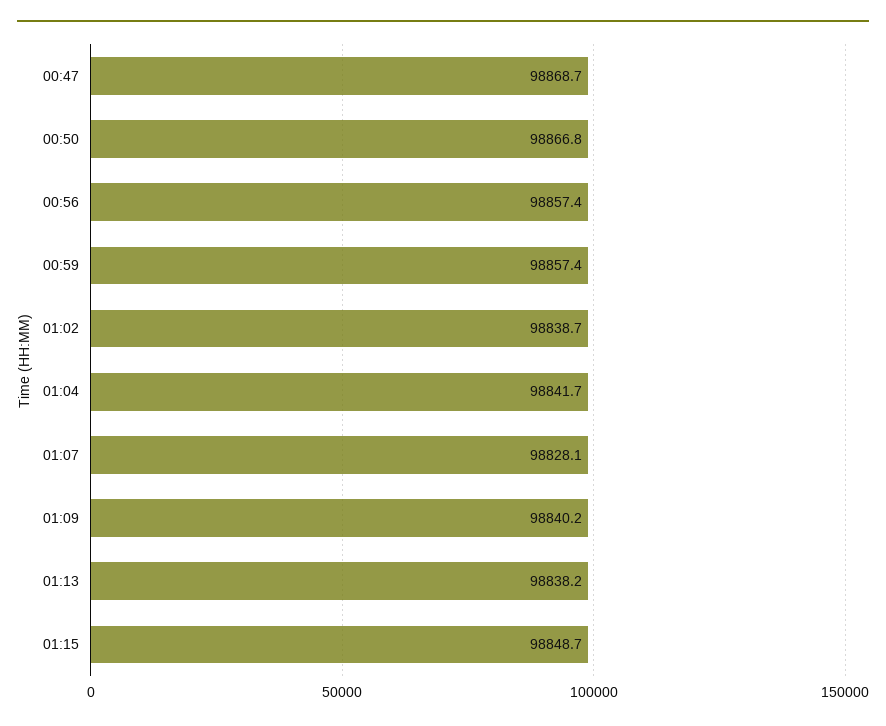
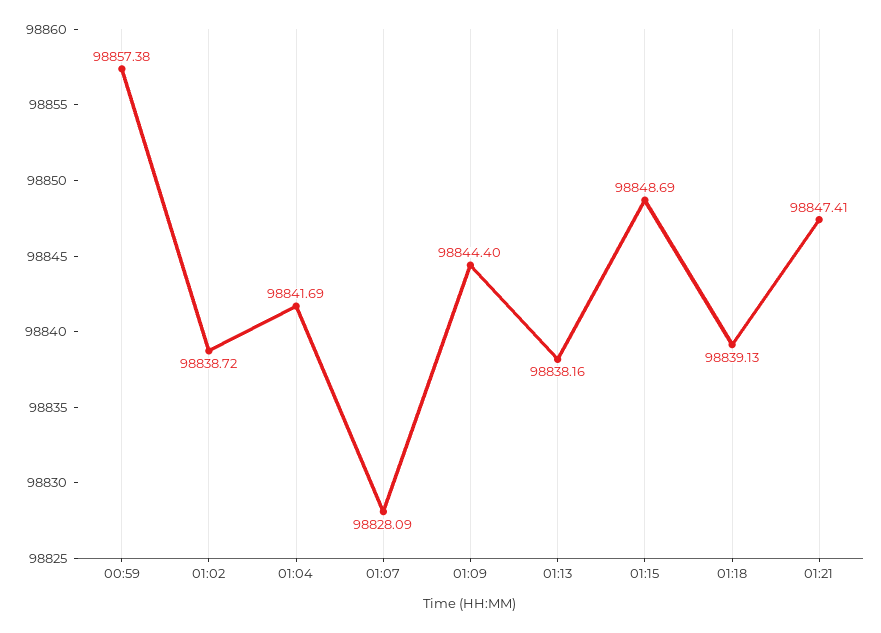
00:47: 98868.7 -> none
00:50: 98866.8 -> none
00:56: 98857.4 -> none
01:09: 98840.2 -> 98844.4
01:18: none -> 98839.13
01:21: none -> 98847.41

